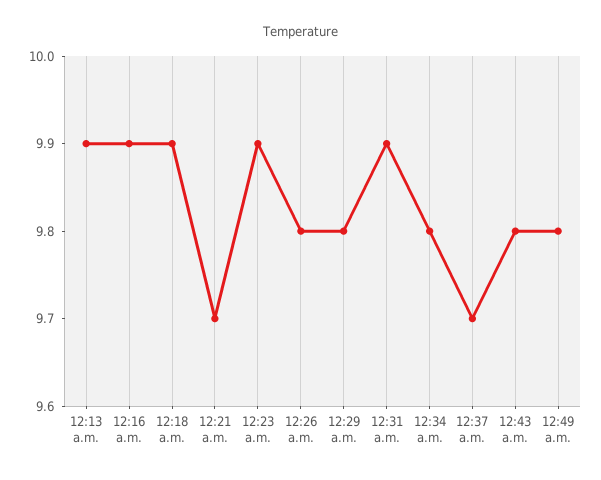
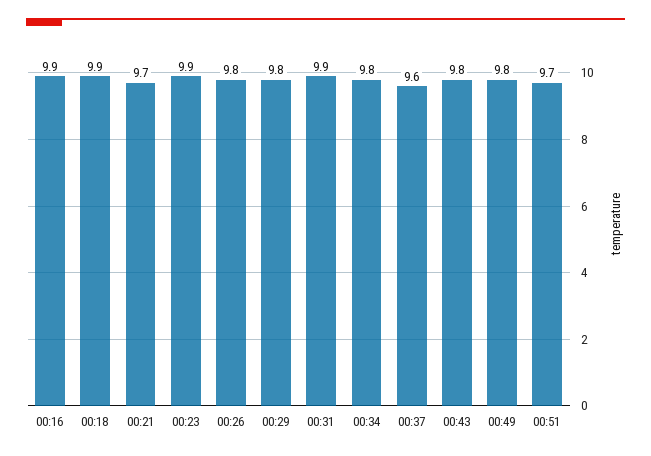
12:13 a.m.: 9.9 -> none
12:37 a.m.: 9.7 -> 9.6
00:51: none -> 9.7

